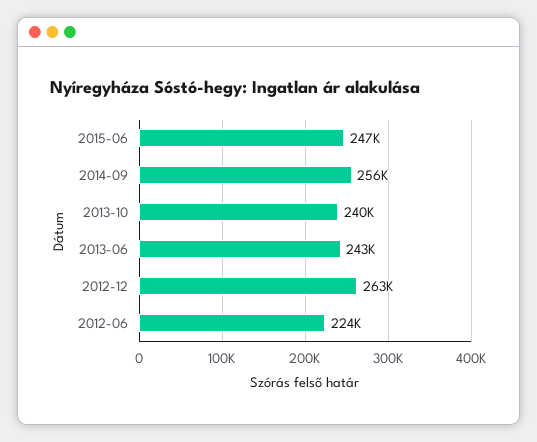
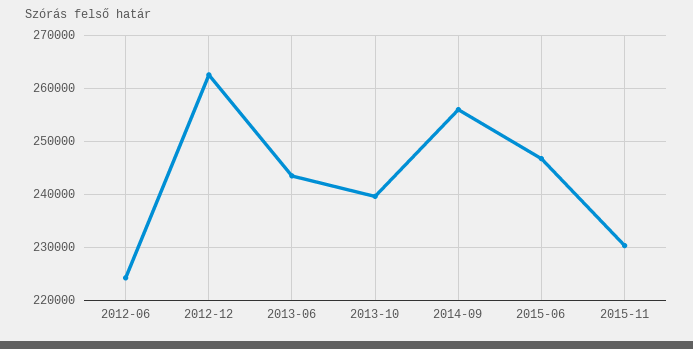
2015-11: none -> 230000

